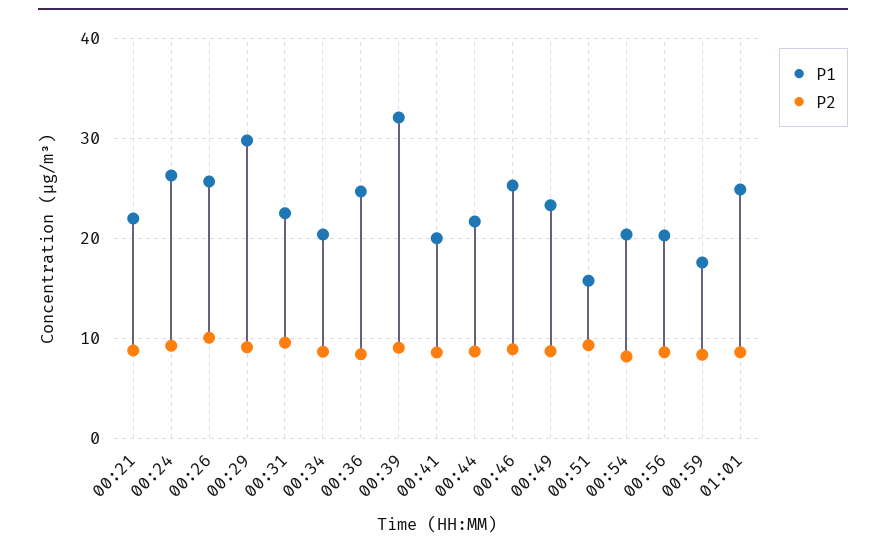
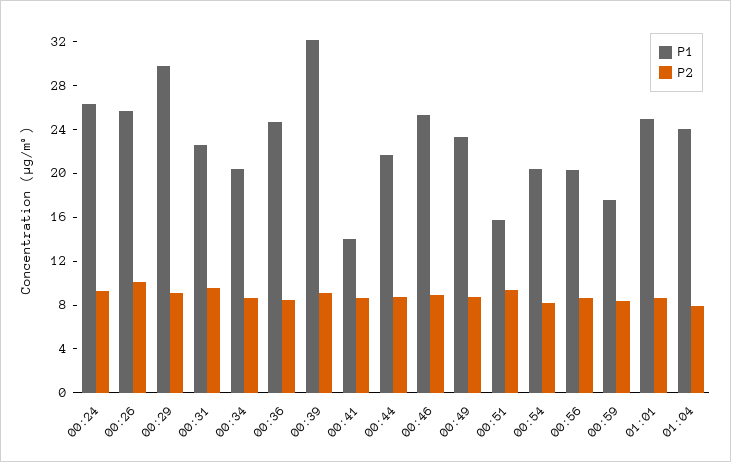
P1, 00:21: 22 -> none
P2, 00:21: 9 -> none
P1, 00:41: 20 -> 14
P1, 01:04: none -> 24
P2, 01:04: none -> 8

